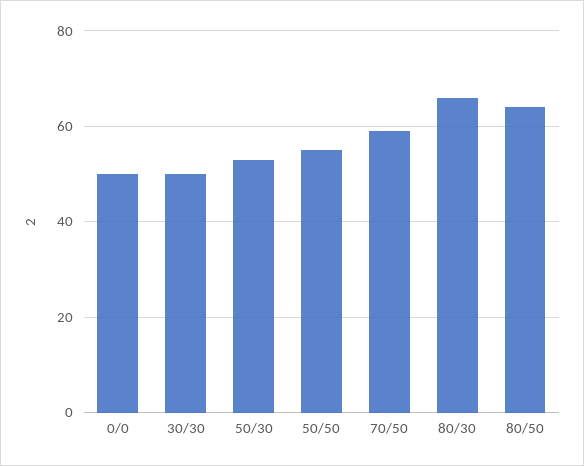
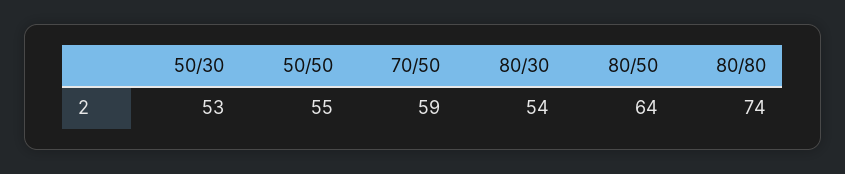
0/0: 50 -> none
30/30: 50 -> none
80/30: 65 -> 54
80/80: none -> 74

